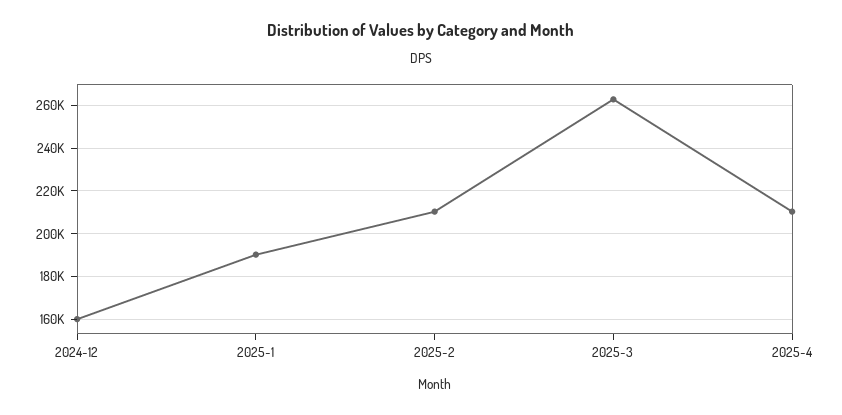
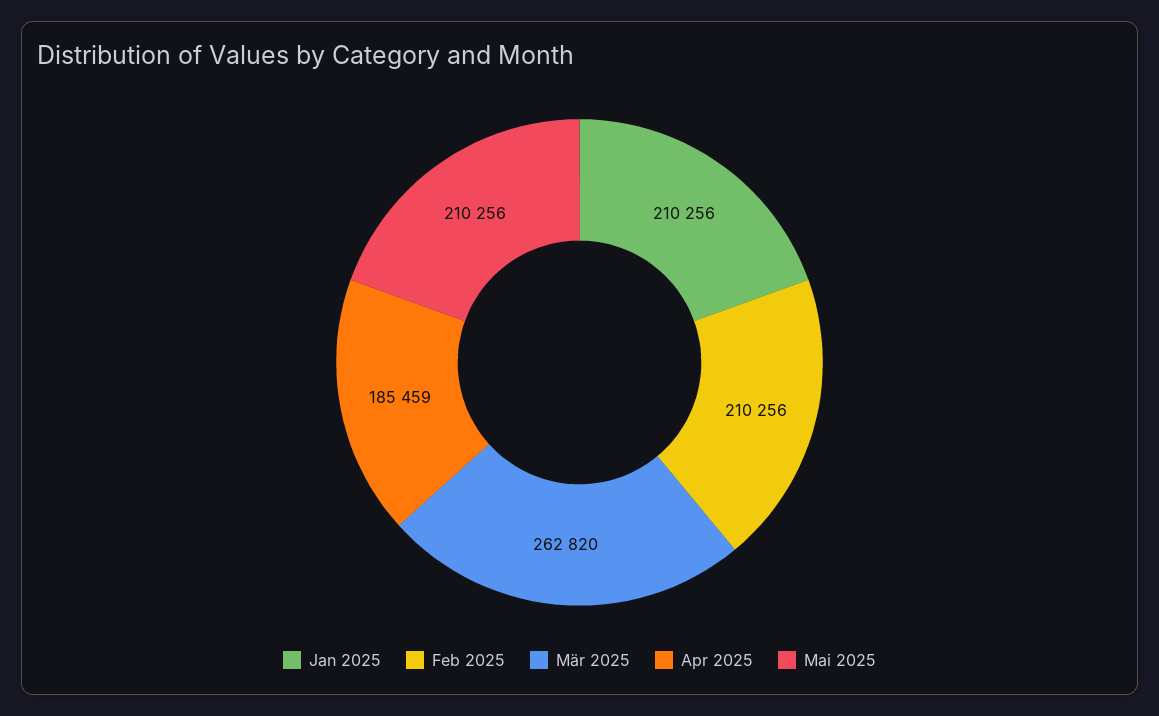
2024-12: 160000 -> none
2025-1: 190000 -> 210256
2025-4: 210000 -> 185459
Mai 2025: none -> 210256

